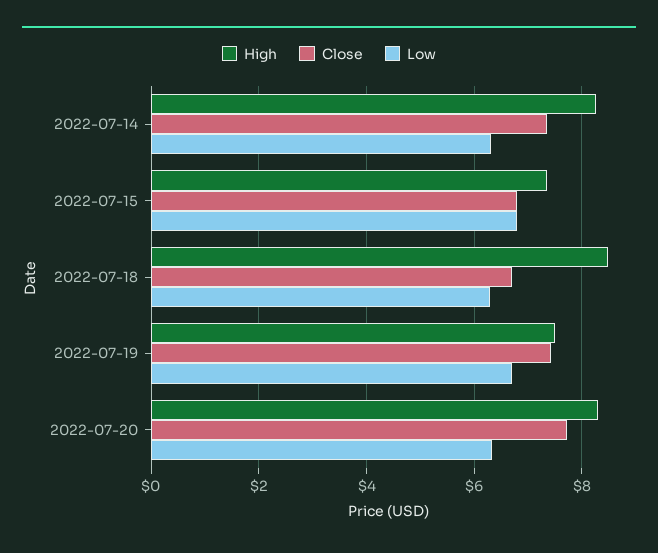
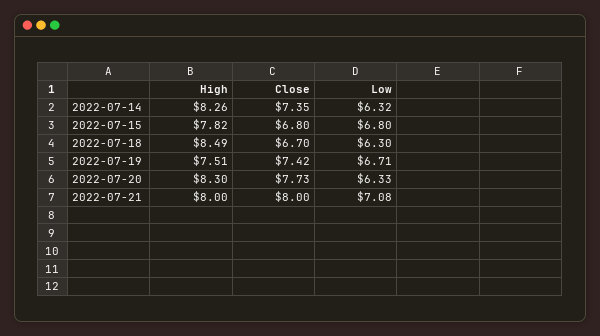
High, 2022-07-15: 7.4 -> 7.82
High, 2022-07-21: none -> 8
Close, 2022-07-21: none -> 8
Low, 2022-07-21: none -> 7.08

